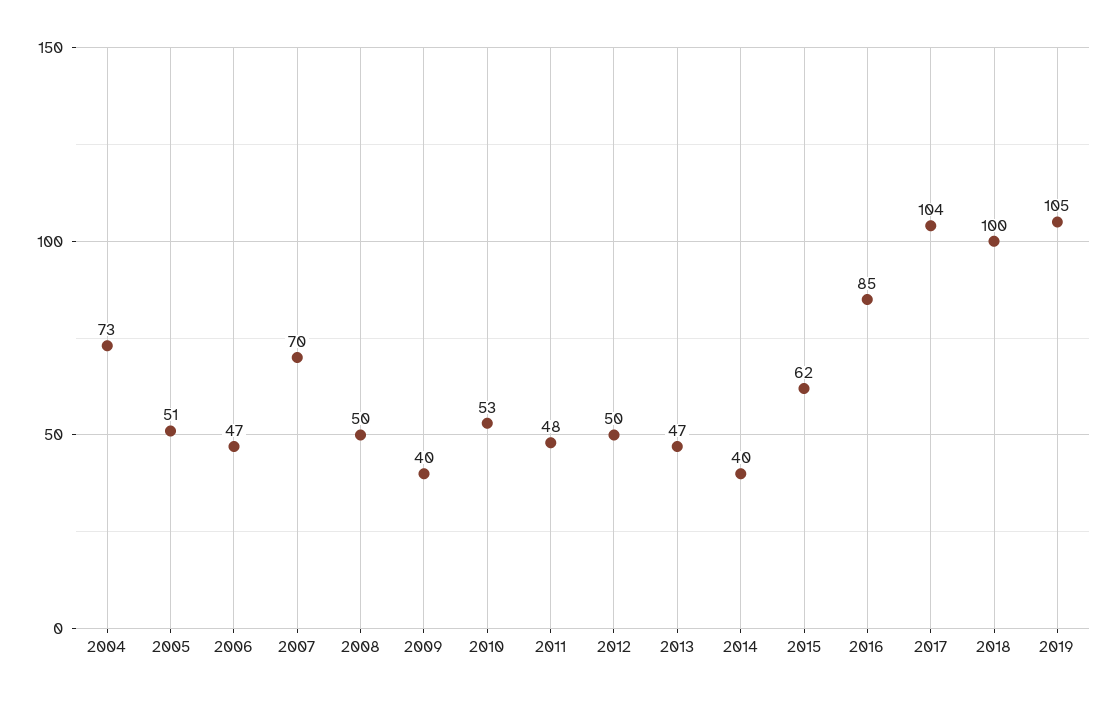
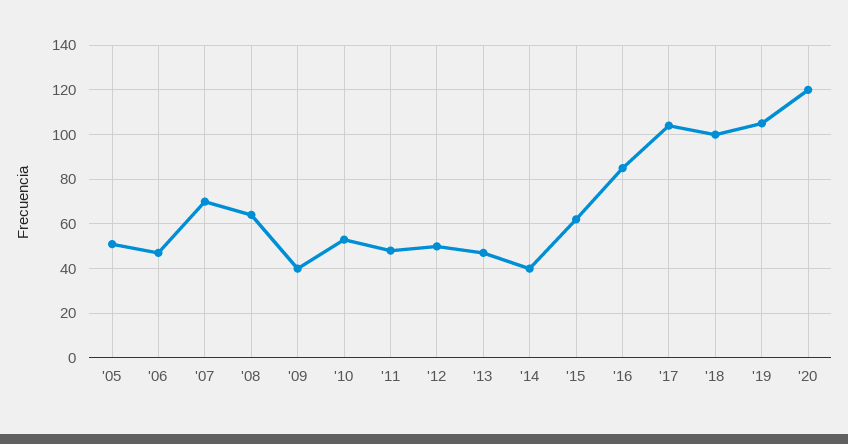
2004: 73 -> none
2008: 50 -> 65
'20: none -> 120

